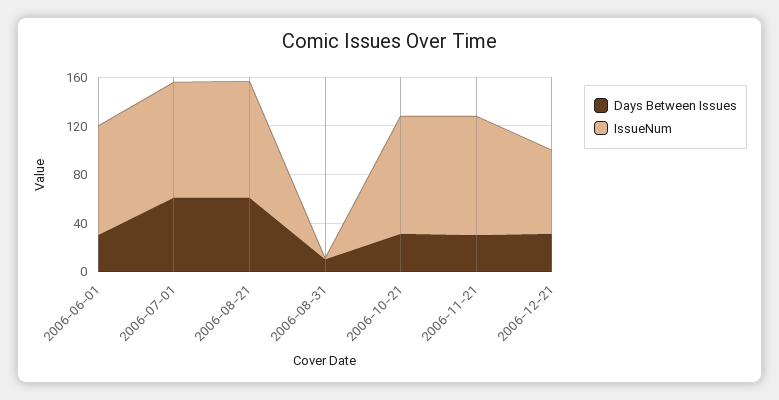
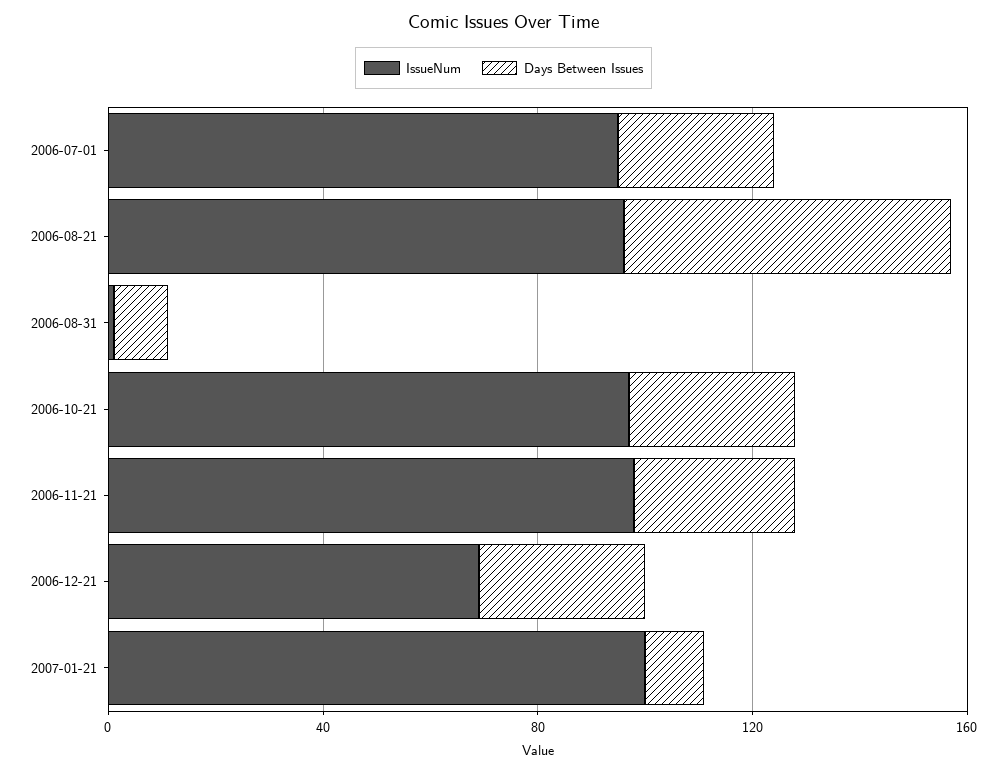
Days Between Issues, 2006-06-01: 30 -> none
IssueNum, 2006-06-01: 90 -> none
Days Between Issues, 2006-07-01: 60 -> 30
IssueNum, 2007-01-21: none -> 100
Days Between Issues, 2007-01-21: none -> 10

